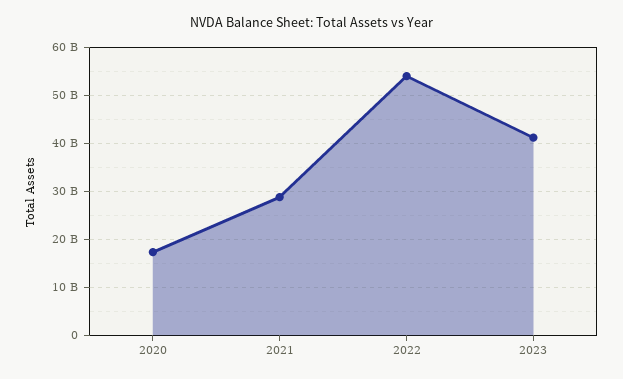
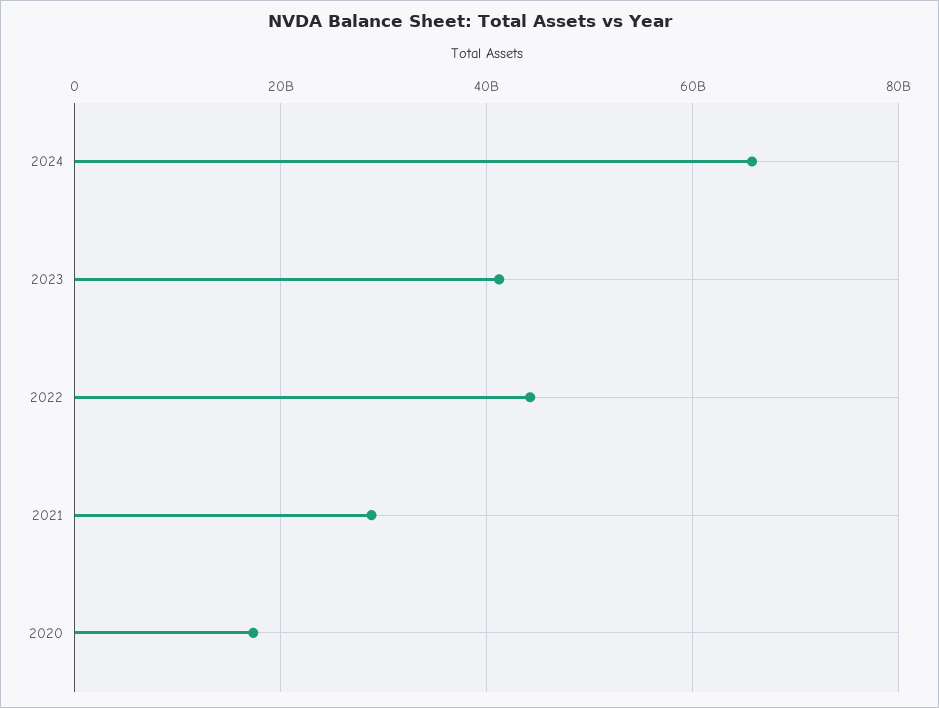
2022: 54000000000 -> 44000000000
2024: none -> 66000000000

